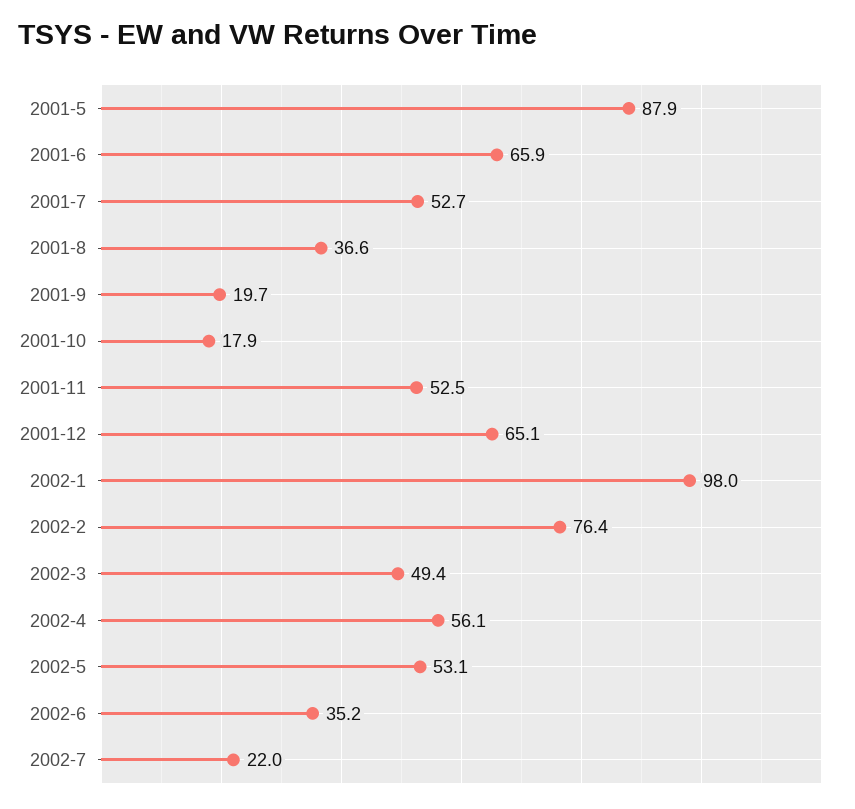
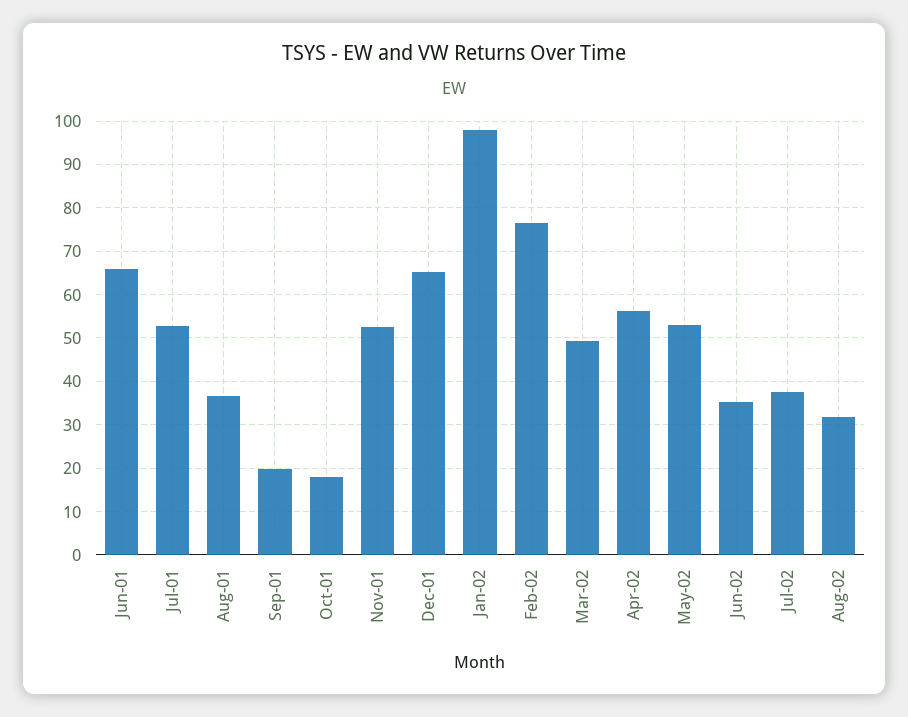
2001-5: 87.9 -> none
2002-7: 22 -> 38
Aug-02: none -> 32

